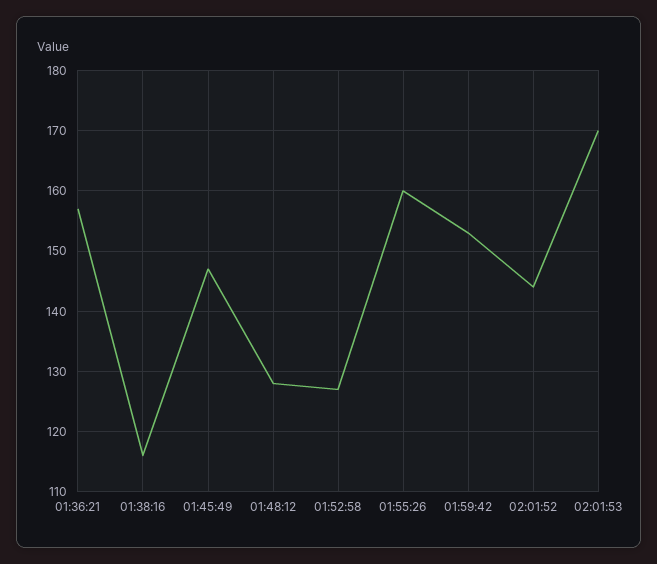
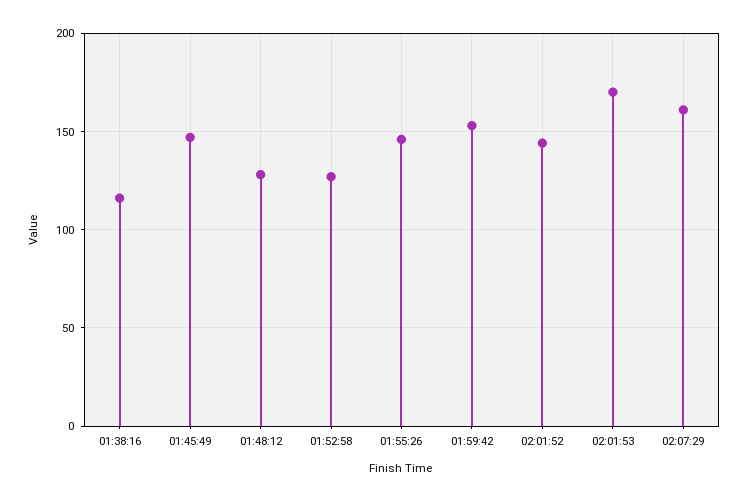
01:36:21: 157 -> none
01:55:26: 160 -> 145
02:07:29: none -> 160

